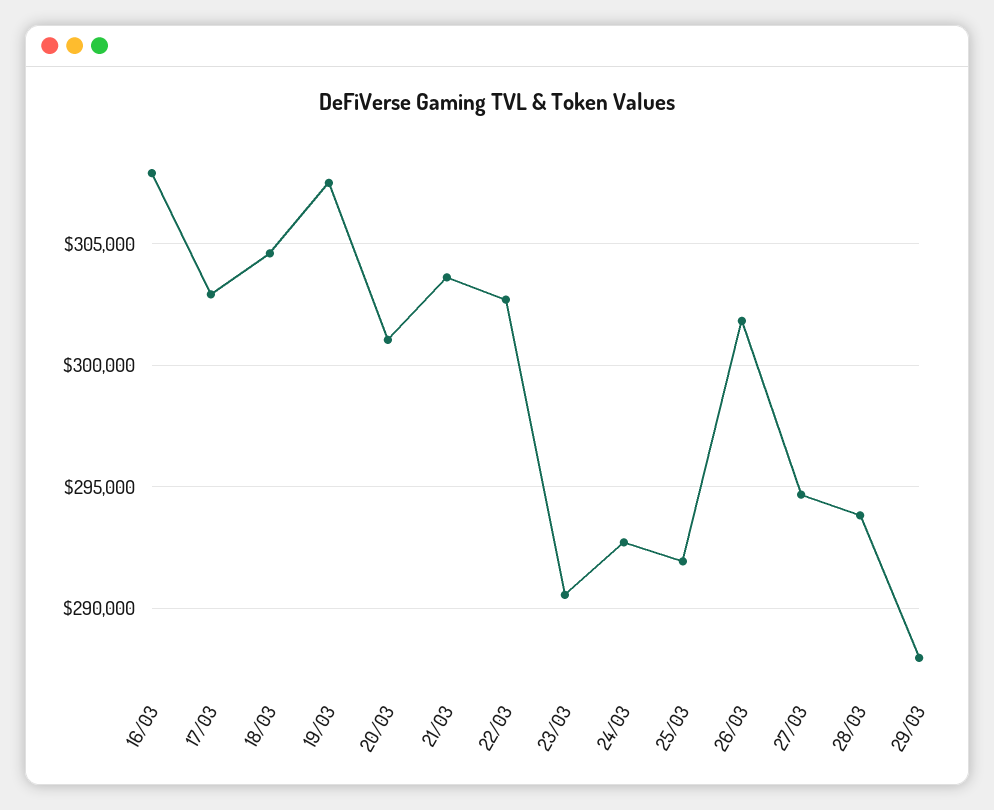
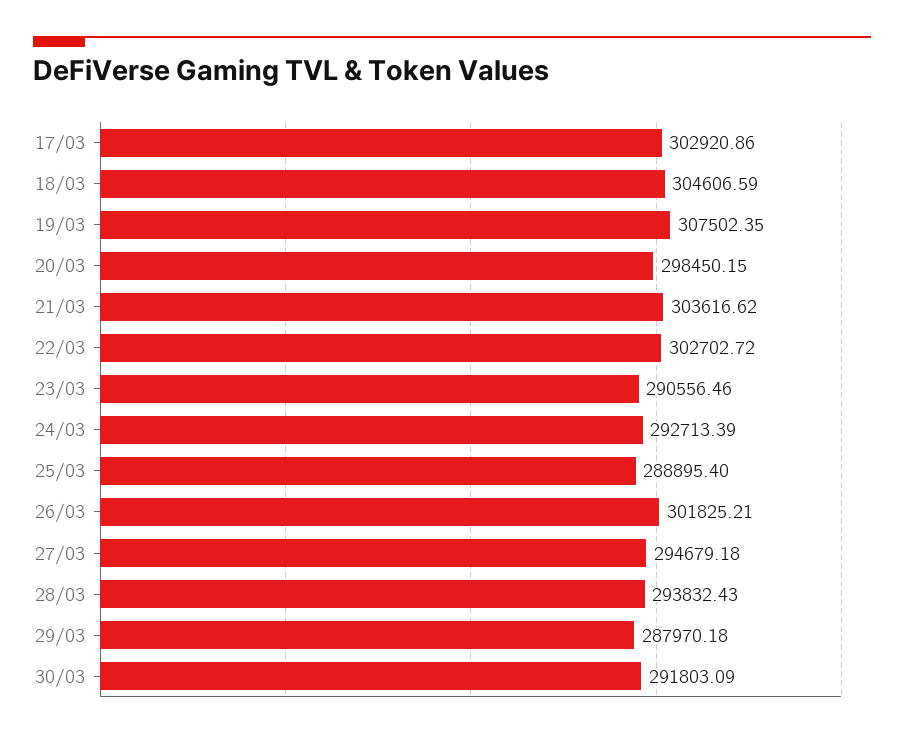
16/03: 308000 -> none
20/03: 301000 -> 298450.15
25/03: 292000 -> 288895.4
30/03: none -> 291803.09

